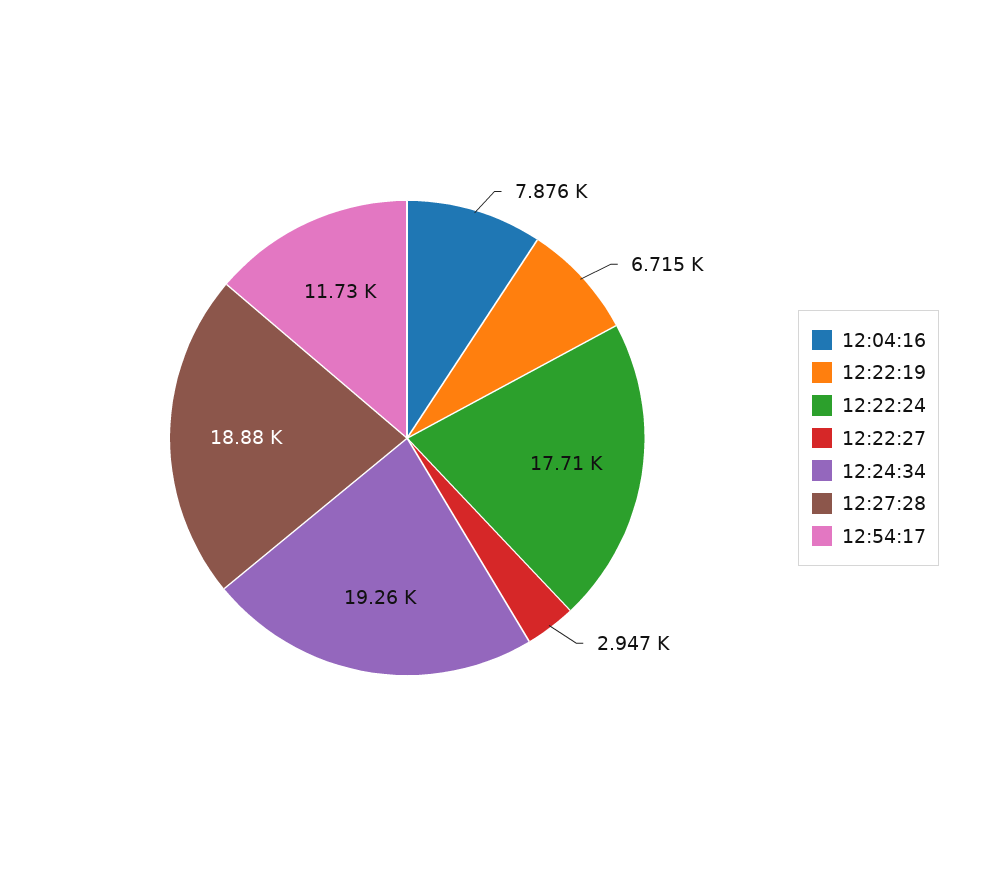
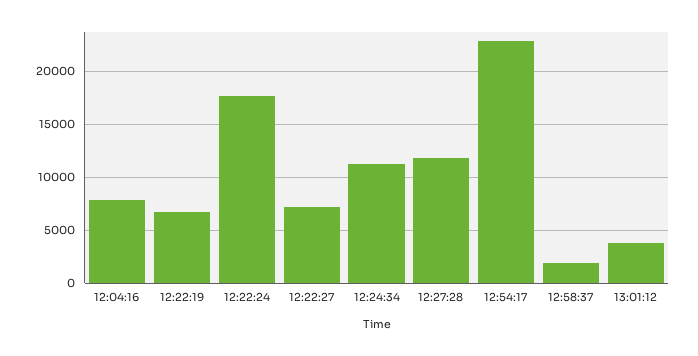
12:22:27: 2947 -> 7000
12:24:34: 19260 -> 11000
12:27:28: 18880 -> 12000
12:54:17: 11730 -> 23000
12:58:37: none -> 2000
13:01:12: none -> 4000

